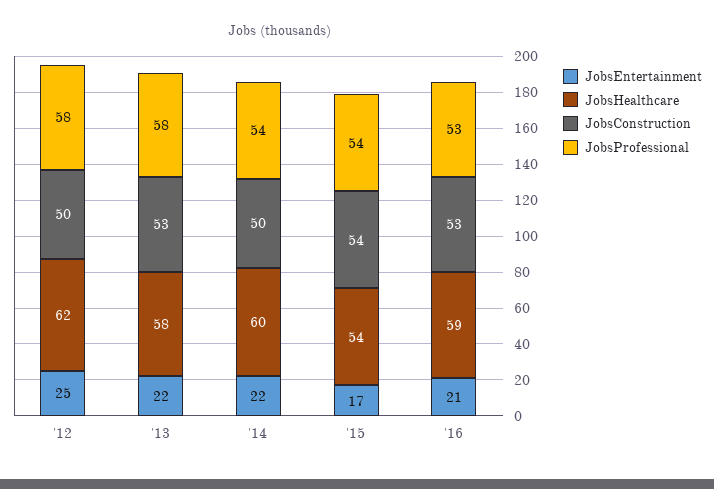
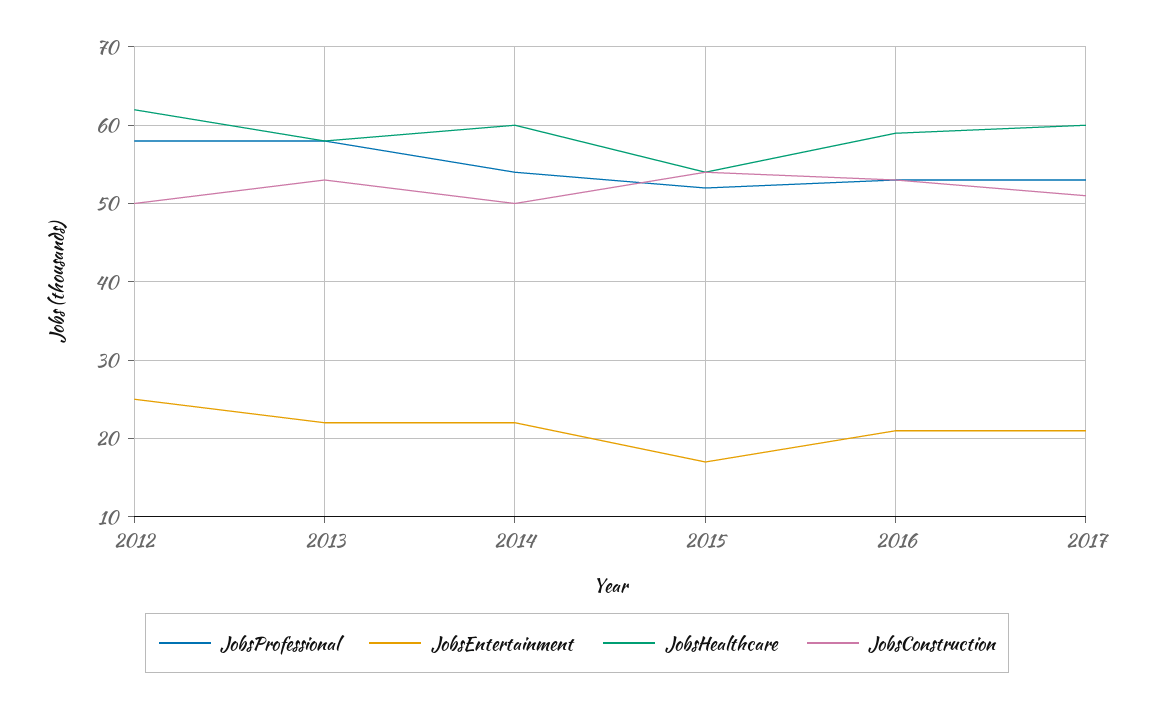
JobsProfessional, '15: 54 -> 52
JobsProfessional, 2017: none -> 53
JobsEntertainment, 2017: none -> 21
JobsHealthcare, 2017: none -> 60
JobsConstruction, 2017: none -> 51

